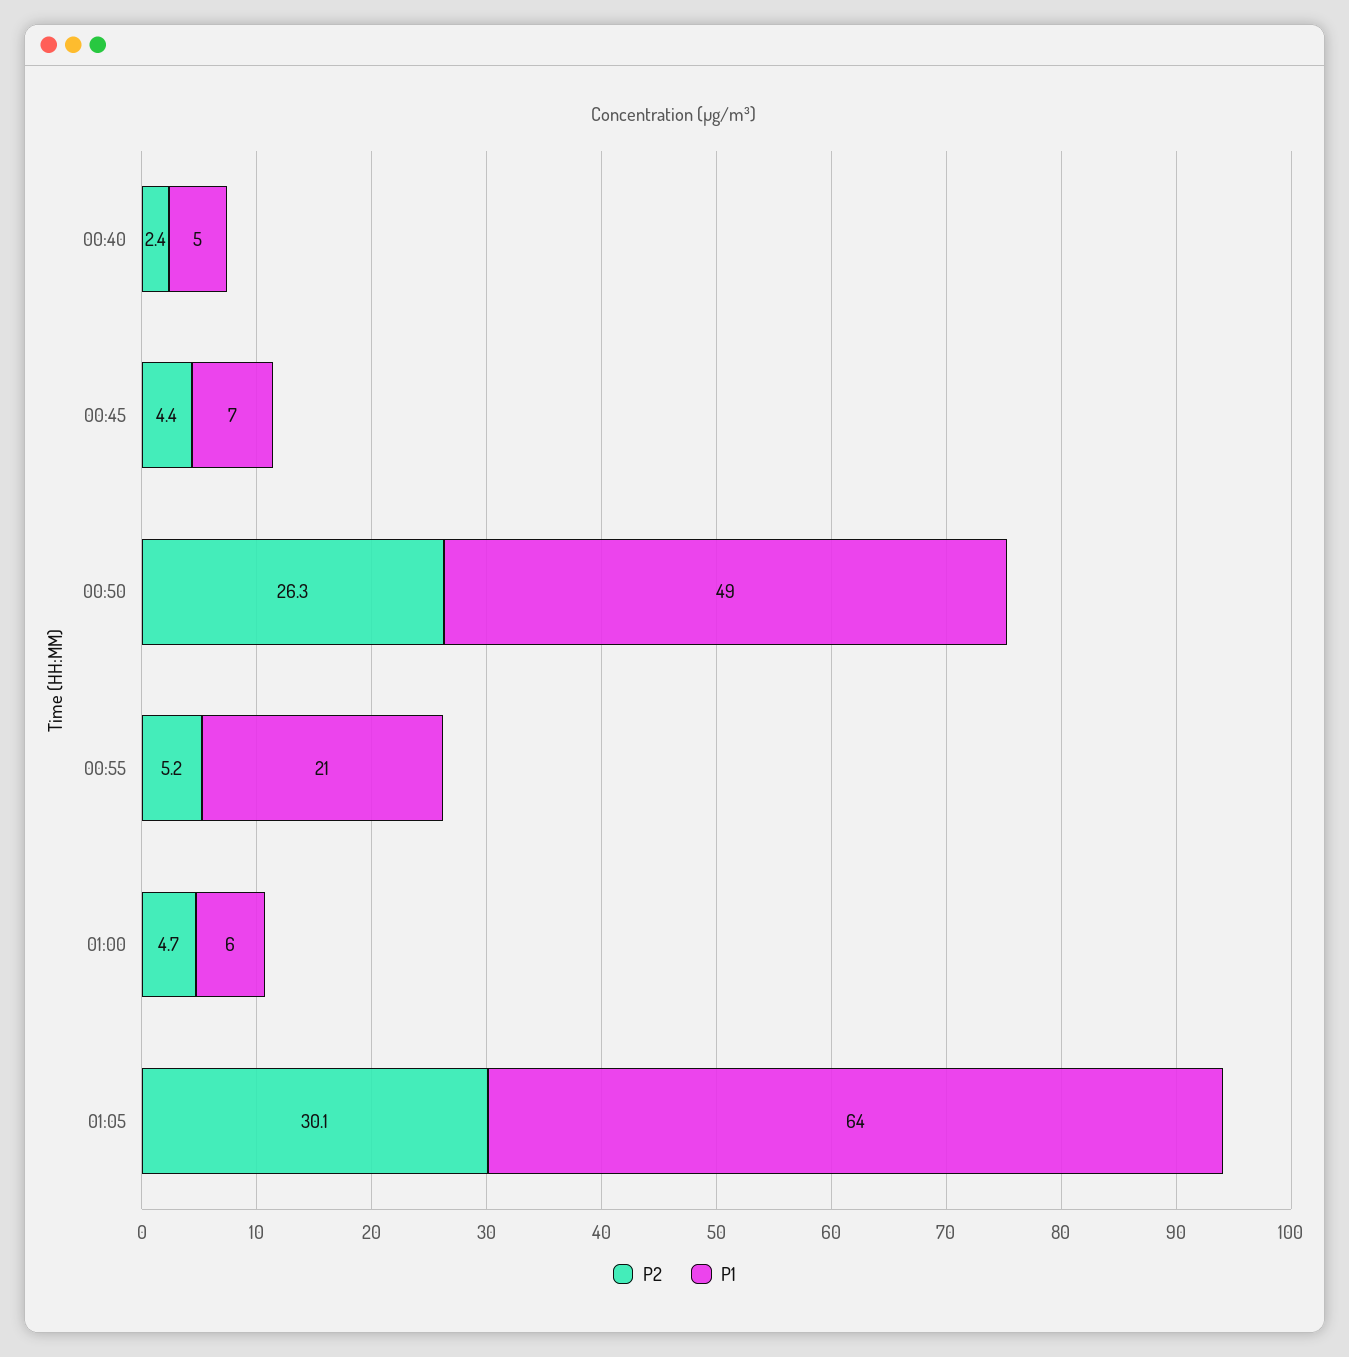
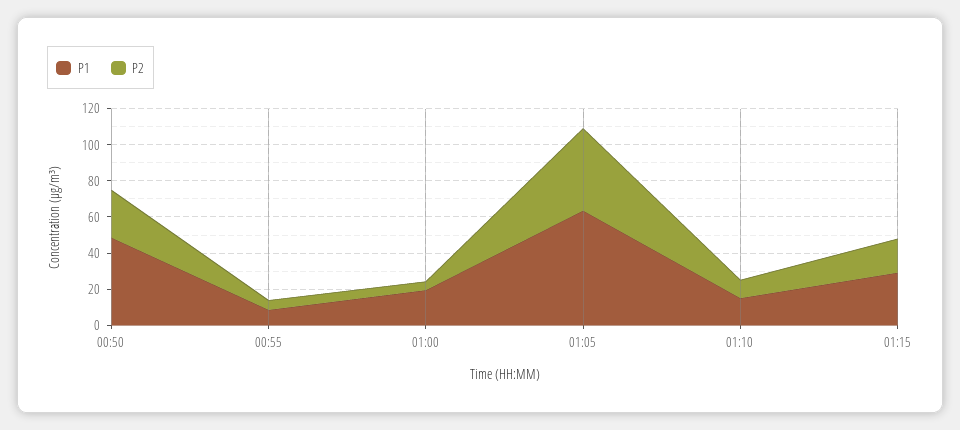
P2, 00:40: 2.4 -> none
P1, 00:40: 5 -> none
P2, 00:45: 4.4 -> none
P1, 00:45: 7 -> none
P1, 00:55: 21 -> 10
P1, 01:00: 6 -> 20
P2, 01:05: 30.1 -> 45
P1, 01:10: none -> 15
P2, 01:10: none -> 10
P1, 01:15: none -> 30
P2, 01:15: none -> 20

